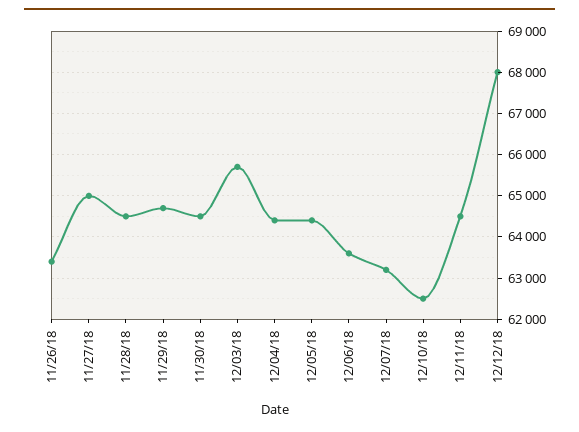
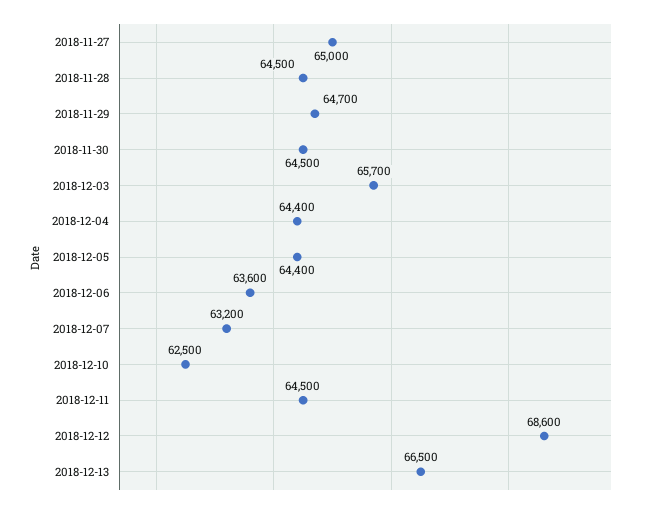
11/26/18: 63400 -> none
12/12/18: 68000 -> 68600
2018-12-13: none -> 66500

